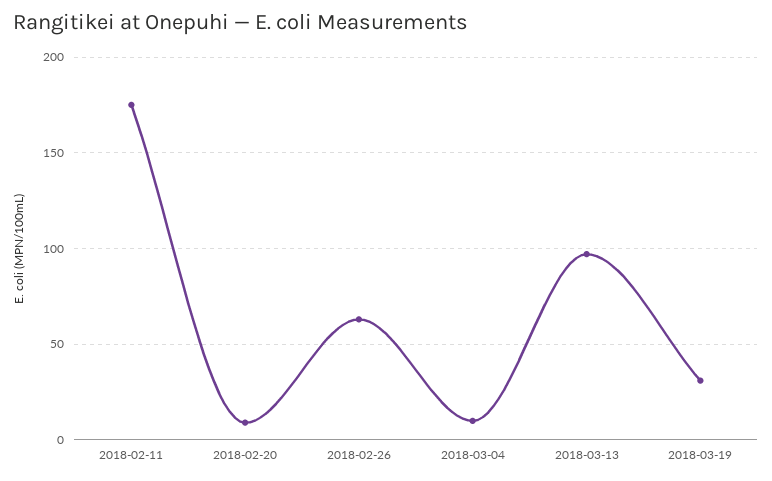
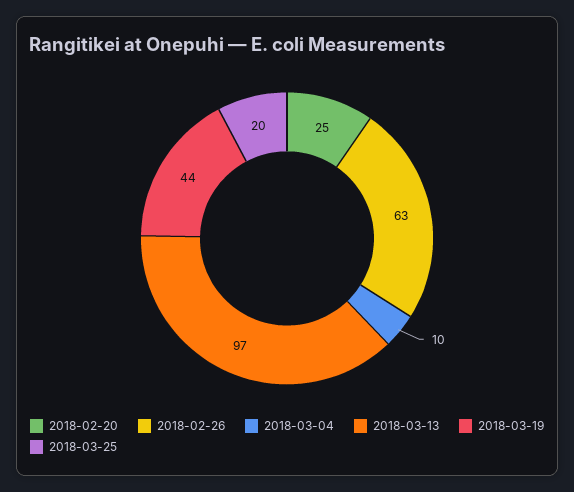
2018-02-11: 175 -> none
2018-02-20: 10 -> 25
2018-03-19: 30 -> 44
2018-03-25: none -> 20

